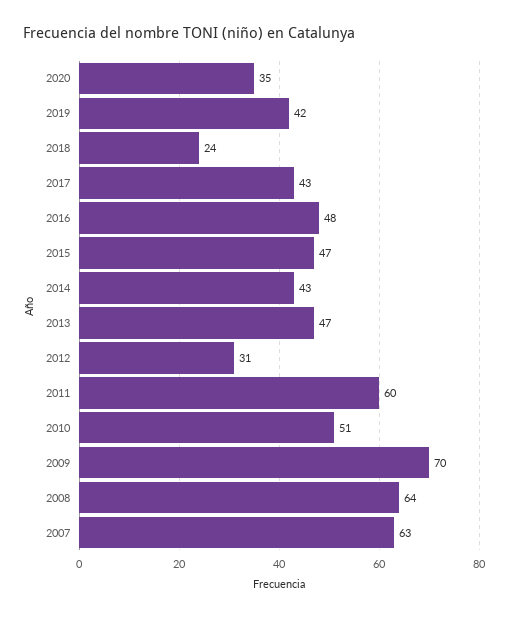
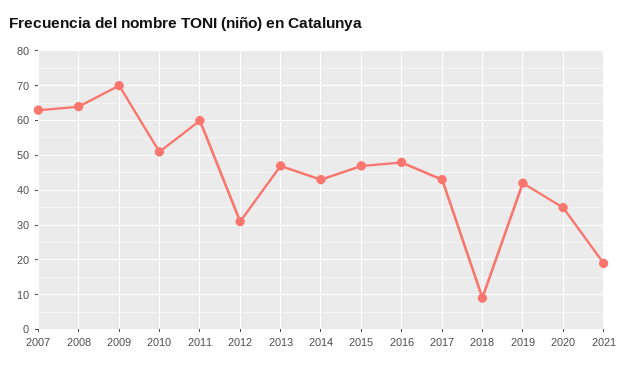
2018: 24 -> 10
2021: none -> 20

